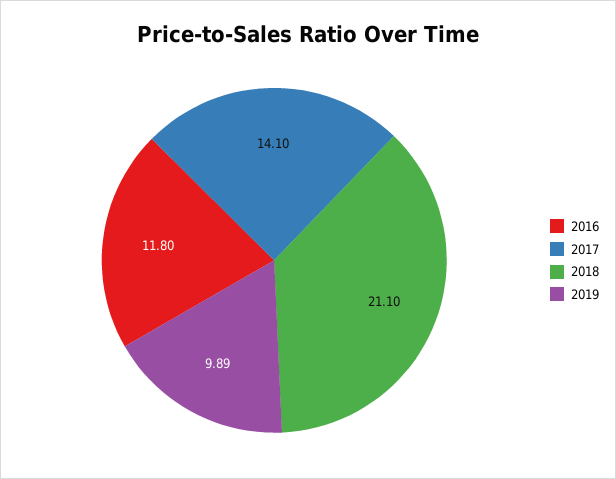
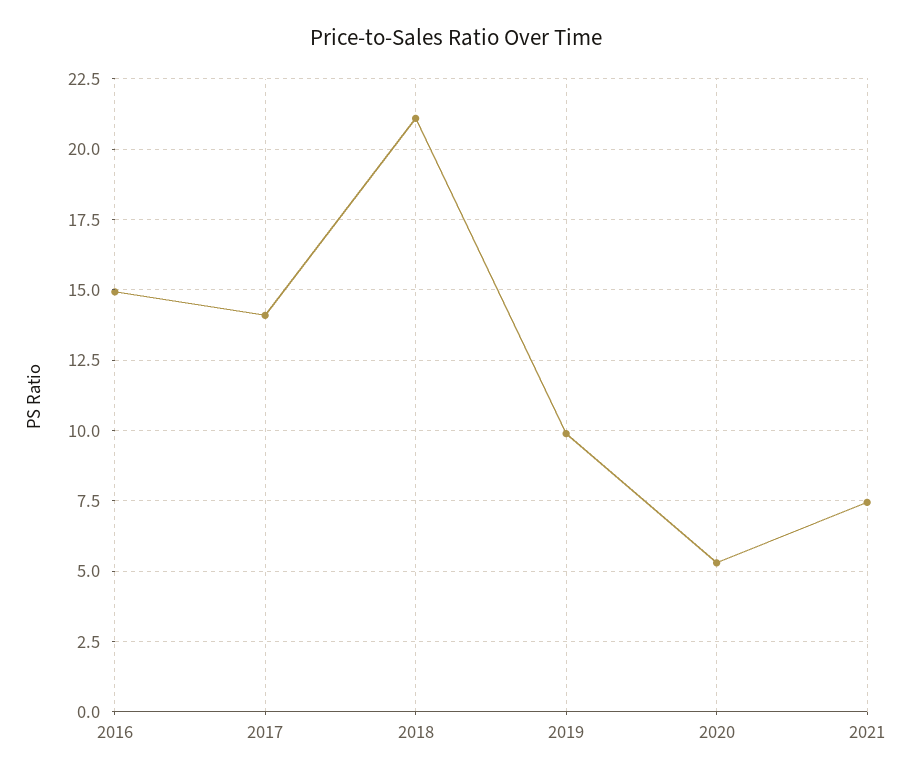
2016: 11.8 -> 15
2020: none -> 5.25
2021: none -> 7.5

